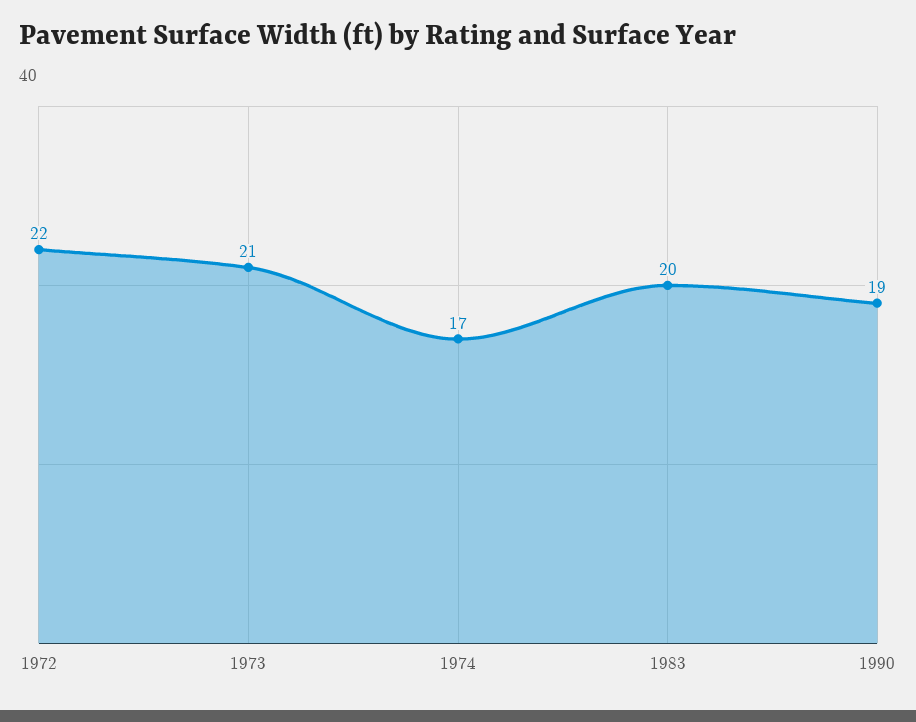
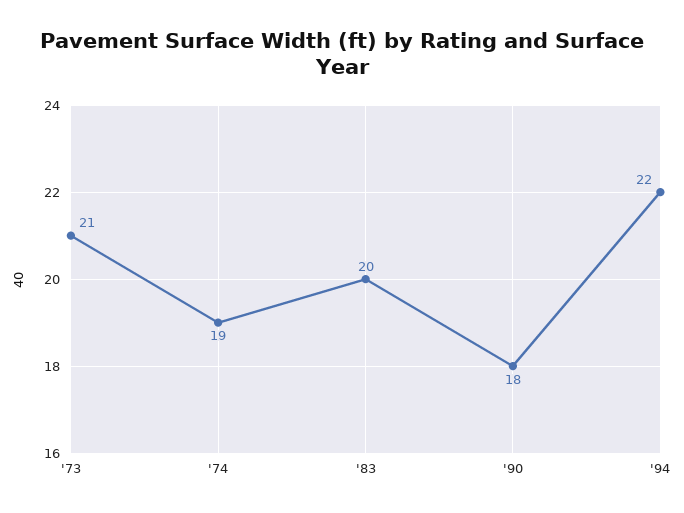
1972: 22 -> none
1974: 17 -> 19
1990: 19 -> 18
'94: none -> 22

